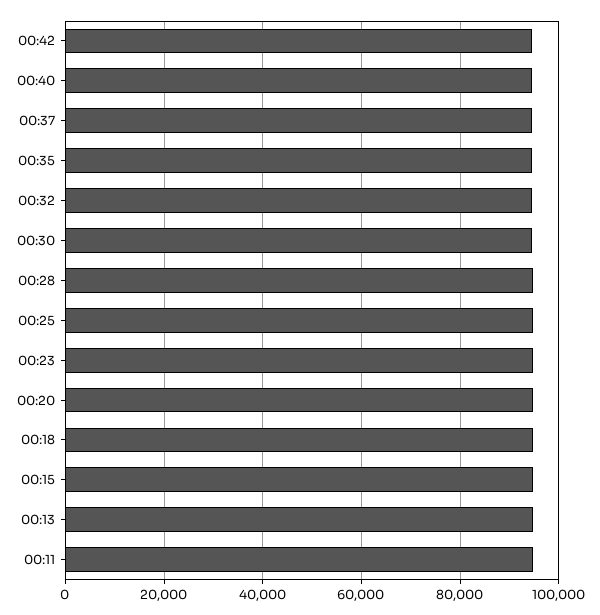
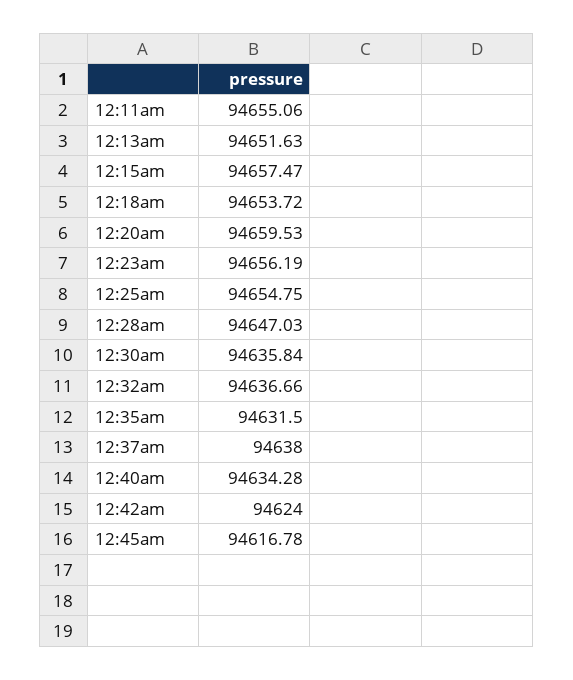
12:45am: none -> 94616.78

